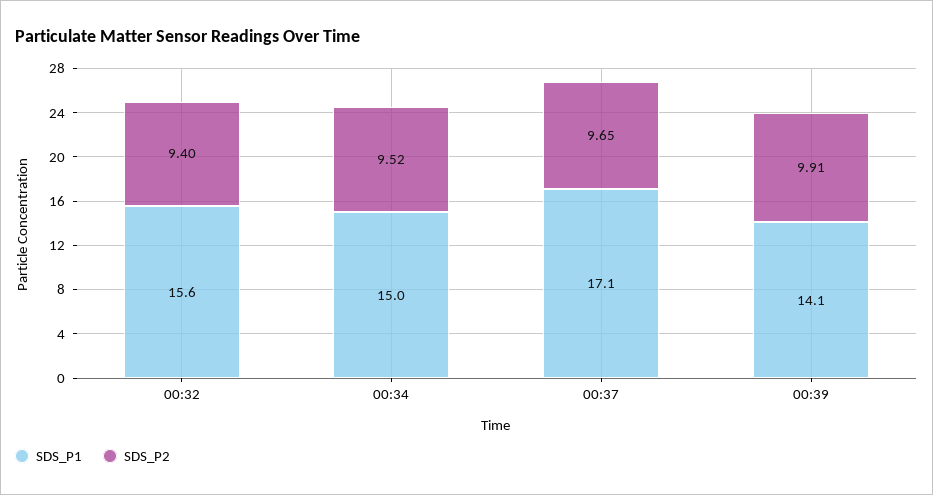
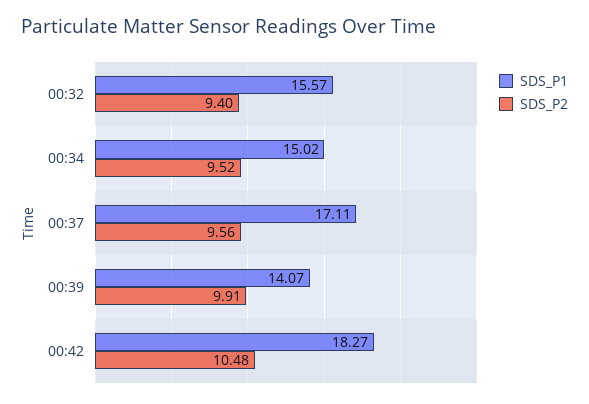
SDS_P2, 00:37: 9.65 -> 9.56
SDS_P1, 00:42: none -> 18.27
SDS_P2, 00:42: none -> 10.48

